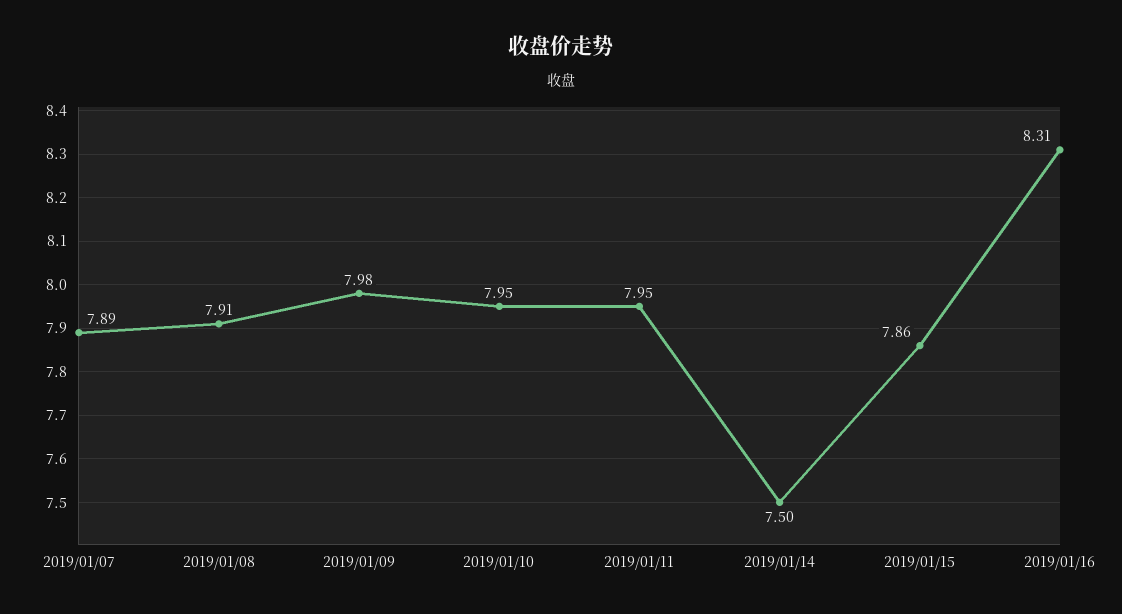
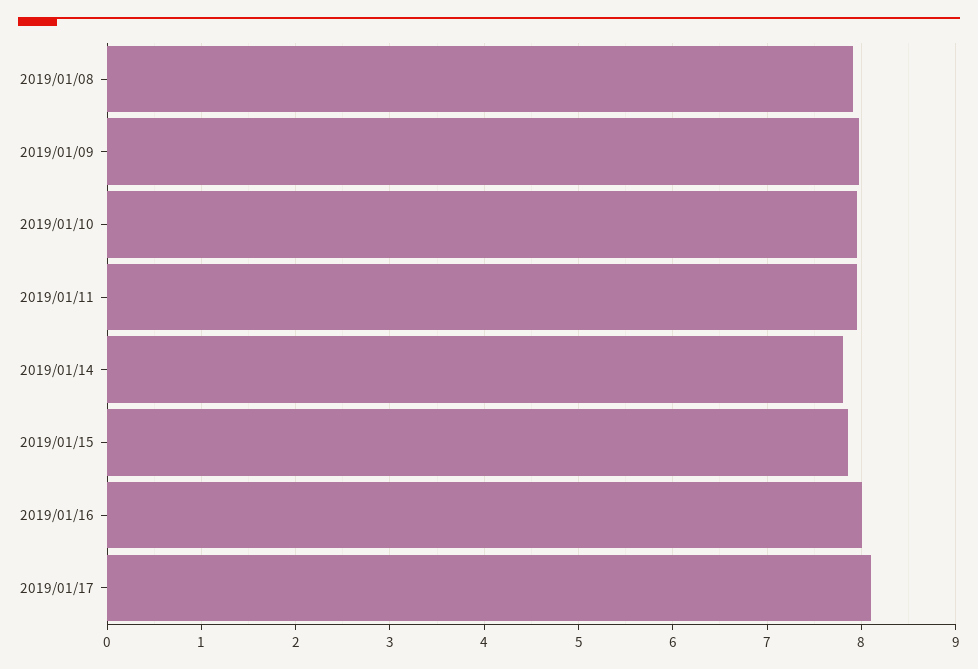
2019/01/07: 7.89 -> none
2019/01/14: 7.5 -> 7.8
2019/01/16: 8.31 -> 8
2019/01/17: none -> 8.1

